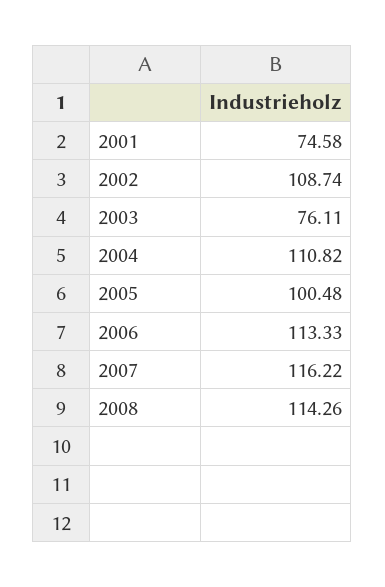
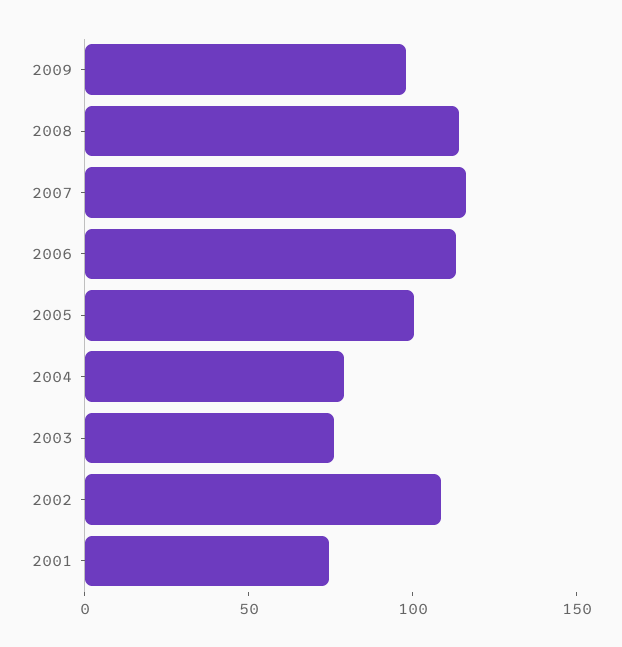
2004: 110.82 -> 80
2009: none -> 100

